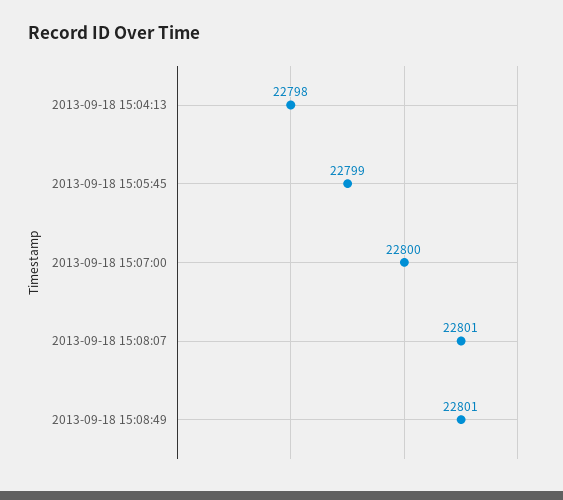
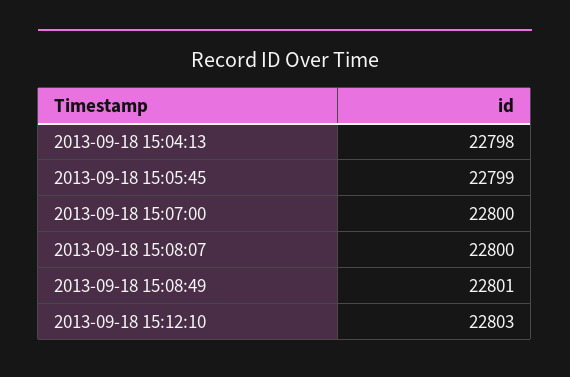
2013-09-18 15:08:07: 22801 -> 22800
2013-09-18 15:12:10: none -> 22803

